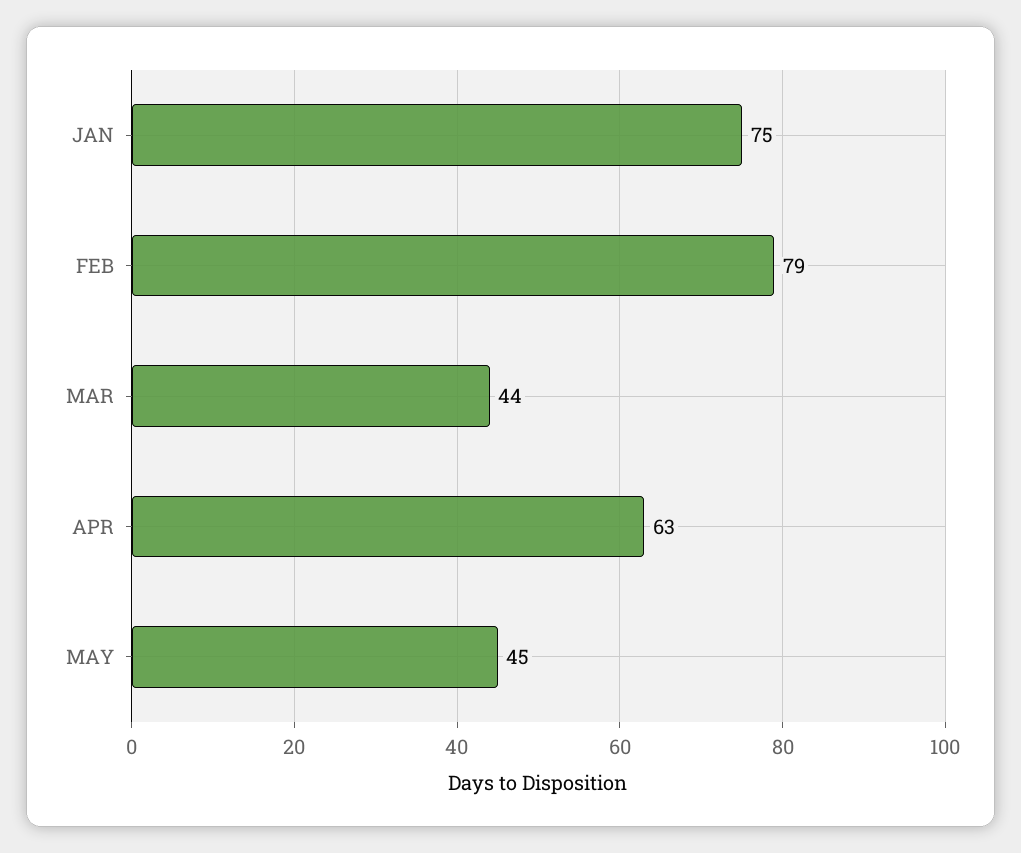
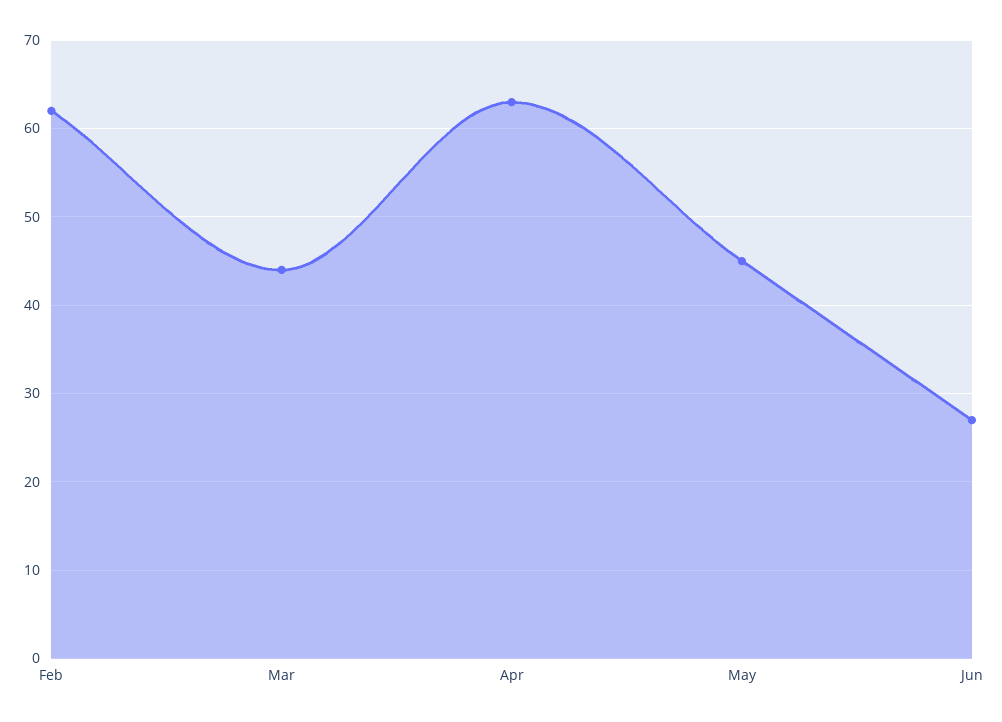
JAN: 75 -> none
FEB: 79 -> 62
Jun: none -> 27

